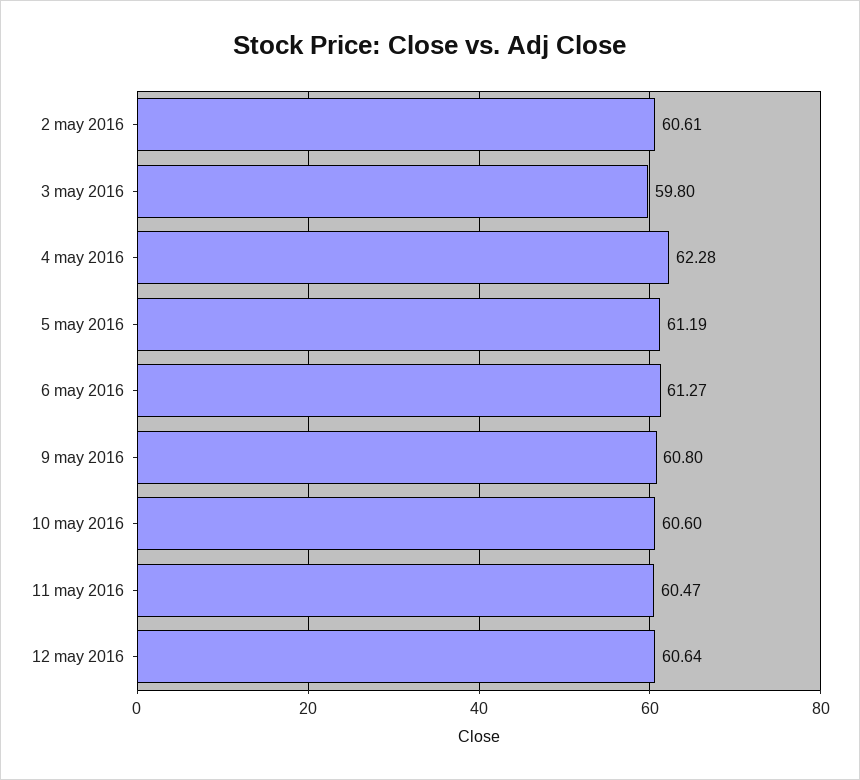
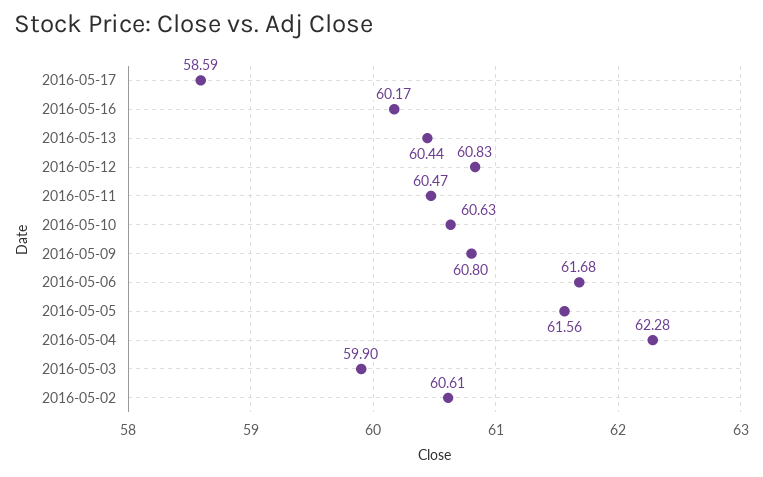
3 may 2016: 59.8 -> 59.9
5 may 2016: 61.19 -> 61.56
6 may 2016: 61.27 -> 61.68
10 may 2016: 60.6 -> 60.63
12 may 2016: 60.64 -> 60.83
2016-05-17: none -> 58.59
2016-05-16: none -> 60.17
2016-05-13: none -> 60.44

